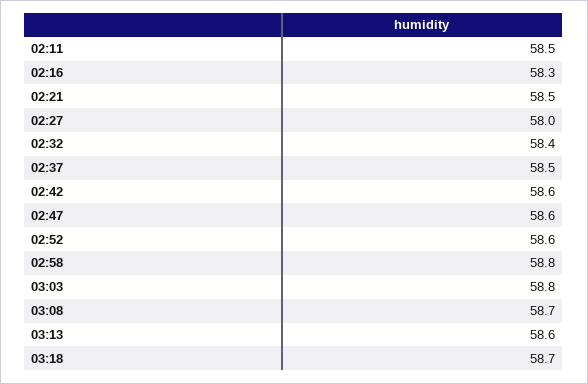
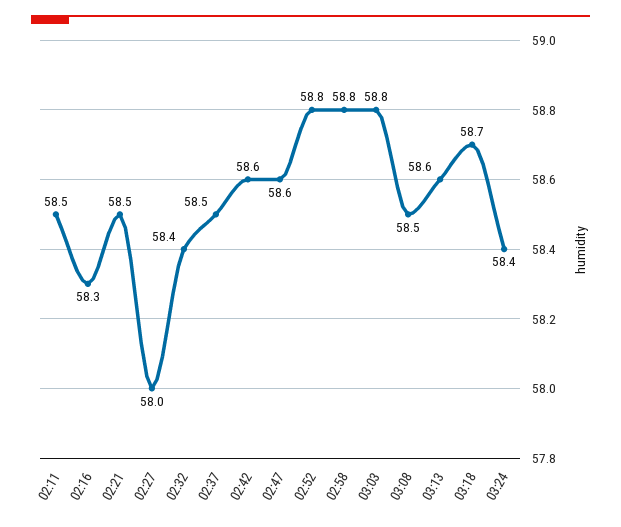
02:52: 58.6 -> 58.8
03:08: 58.7 -> 58.5
03:24: none -> 58.4

